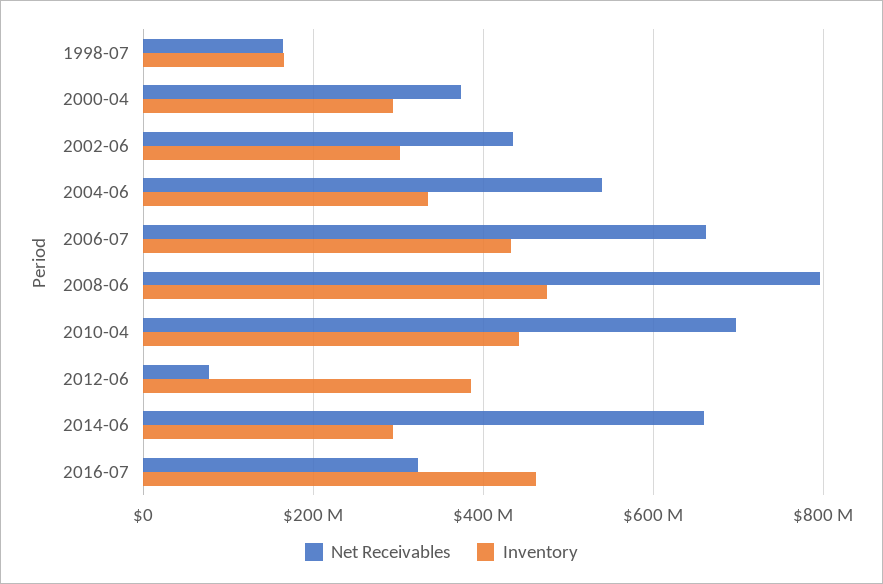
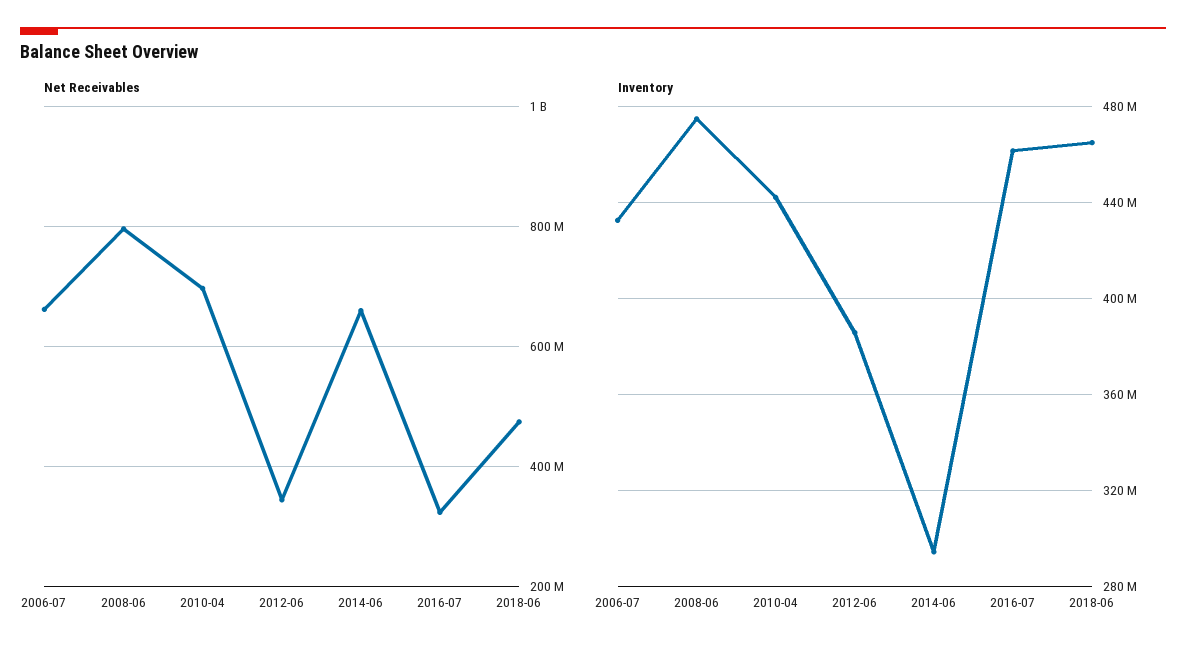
Net Receivables, 1998-07: 160000000 -> none
Inventory, 1998-07: 160000000 -> none
Net Receivables, 2000-04: 380000000 -> none
Inventory, 2000-04: 300000000 -> none
Net Receivables, 2002-06: 440000000 -> none
Inventory, 2002-06: 300000000 -> none
Net Receivables, 2004-06: 540000000 -> none
Inventory, 2004-06: 340000000 -> none
Net Receivables, 2012-06: 80000000 -> 340000000
Net Receivables, 2018-06: none -> 480000000
Inventory, 2018-06: none -> 465000000

